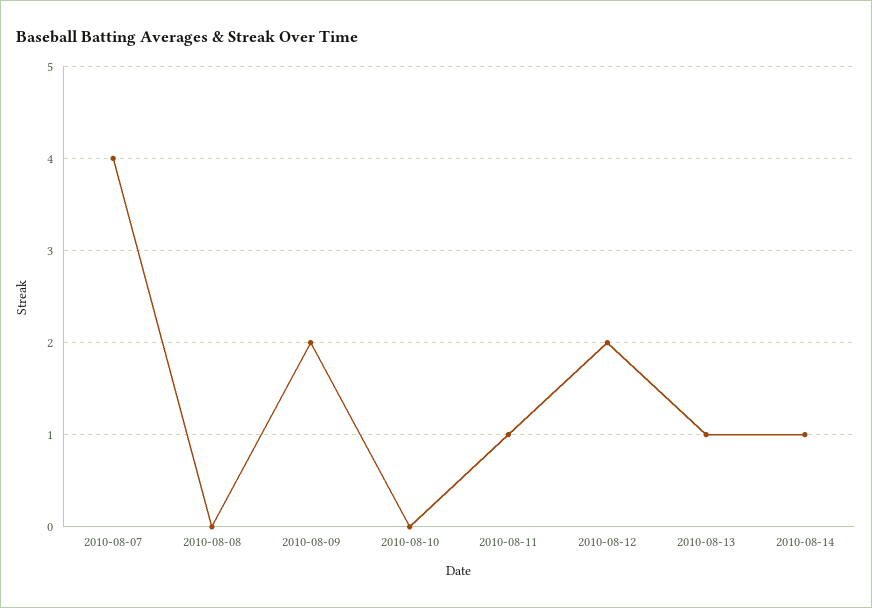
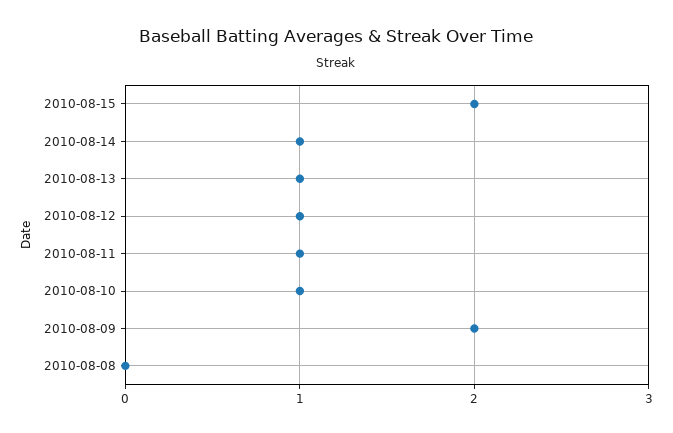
2010-08-07: 4 -> none
2010-08-10: 0 -> 1
2010-08-12: 2 -> 1
2010-08-15: none -> 2

